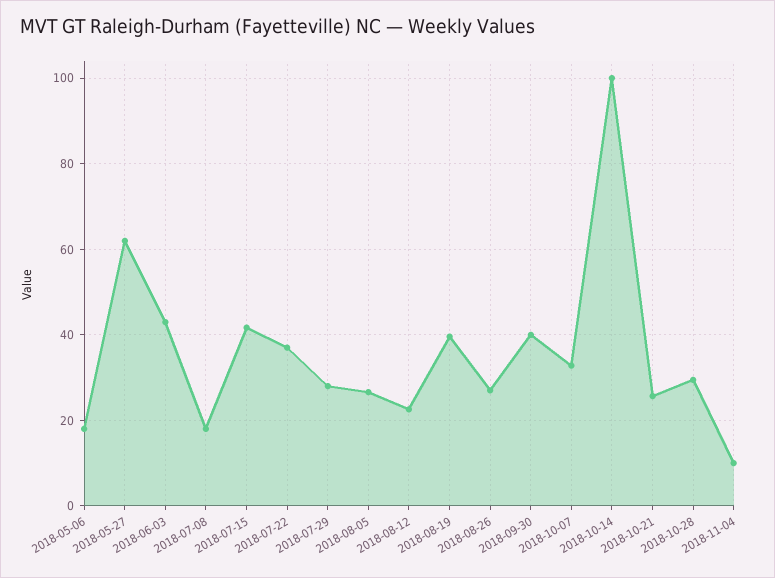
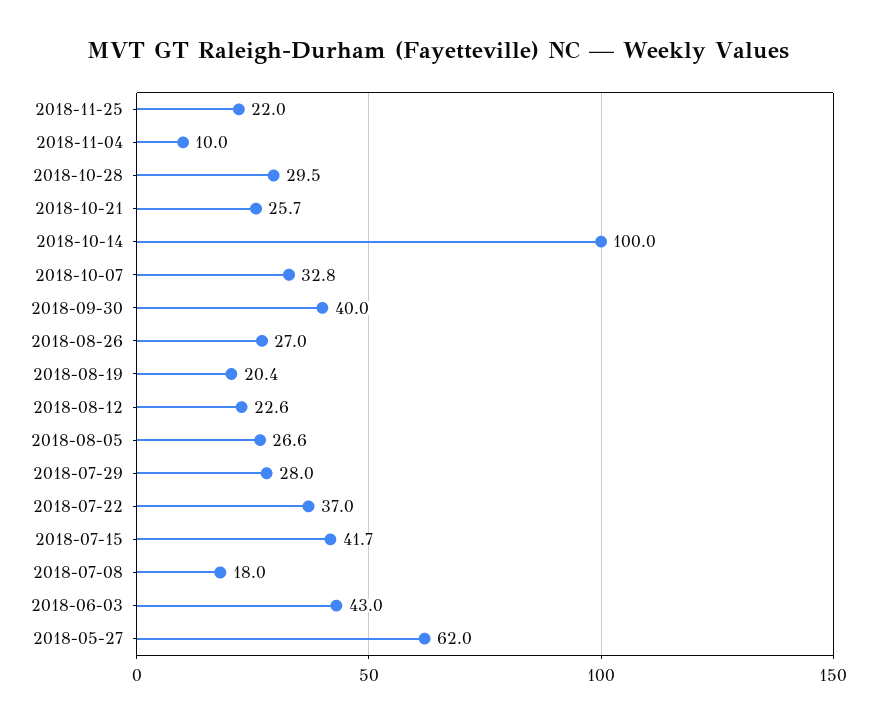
2018-05-06: 18 -> none
2018-08-19: 40 -> 20.4
2018-11-25: none -> 22

